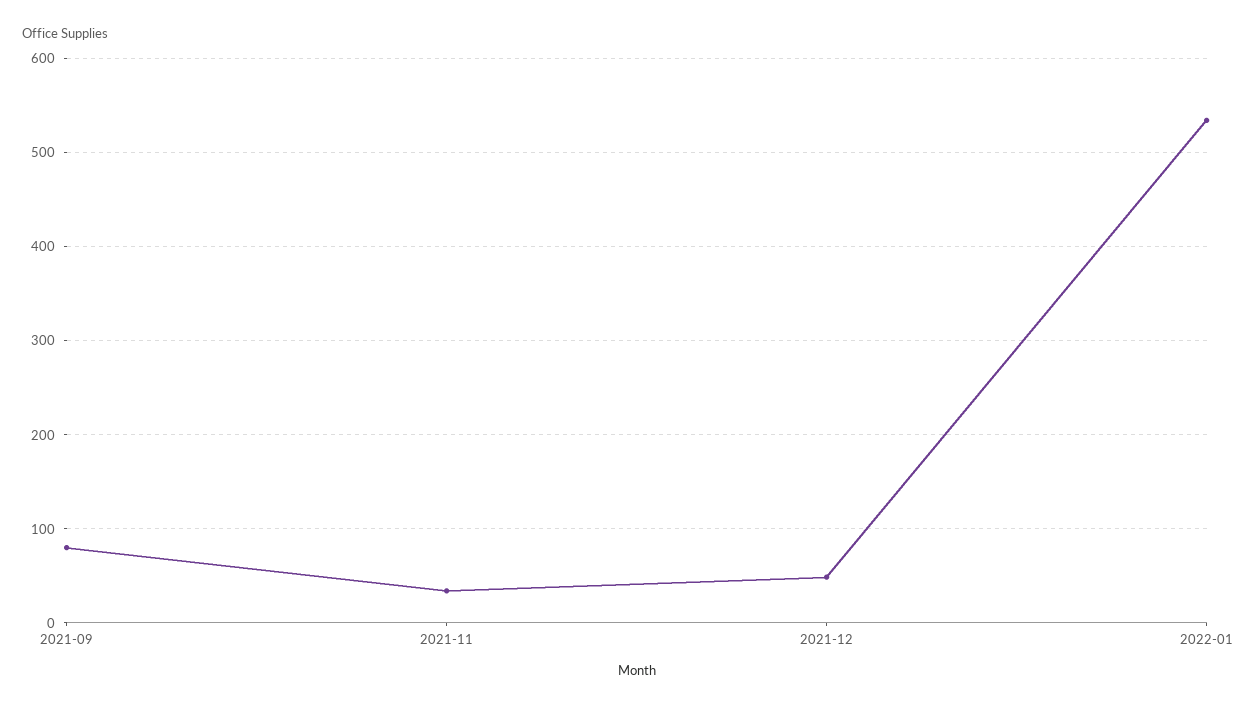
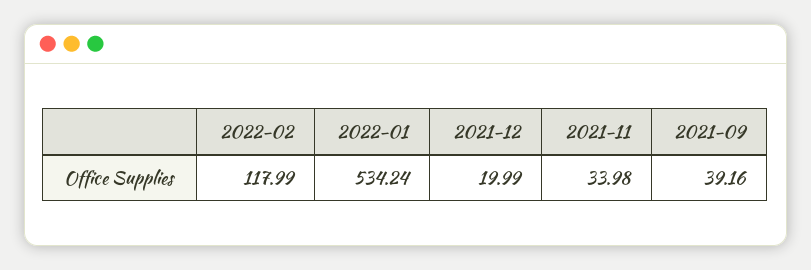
2021-09: 80 -> 39.16
2021-12: 50 -> 19.99
2022-02: none -> 117.99

